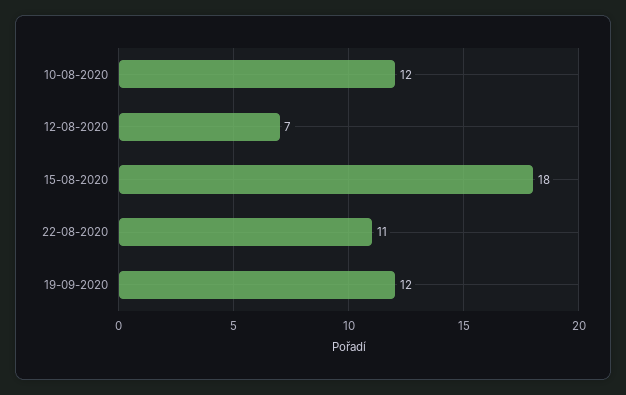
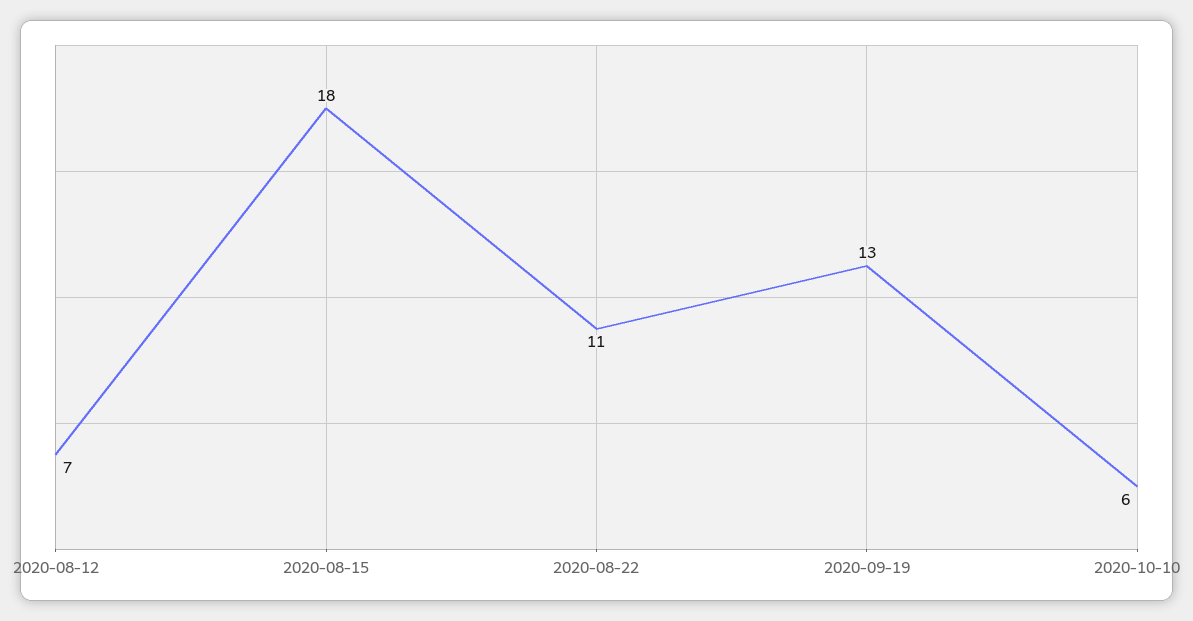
10-08-2020: 12 -> none
19-09-2020: 12 -> 13
2020-10-10: none -> 6

